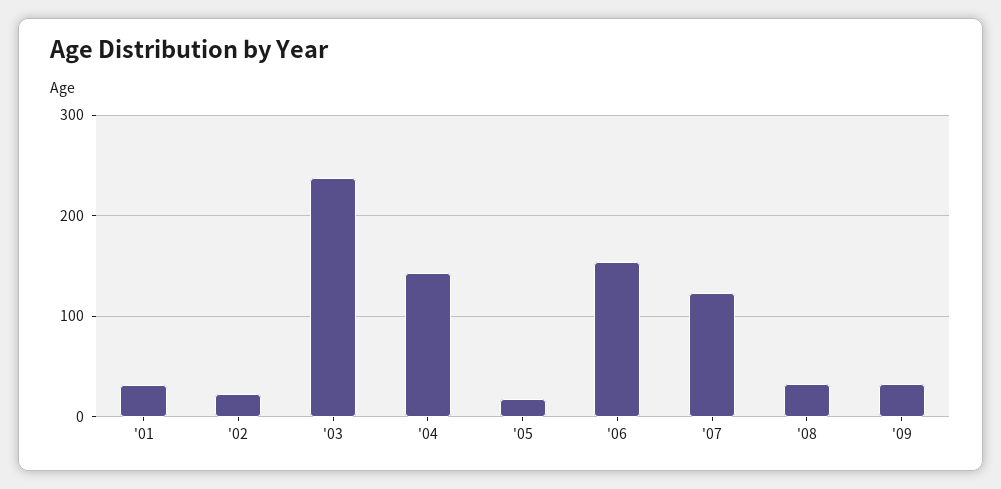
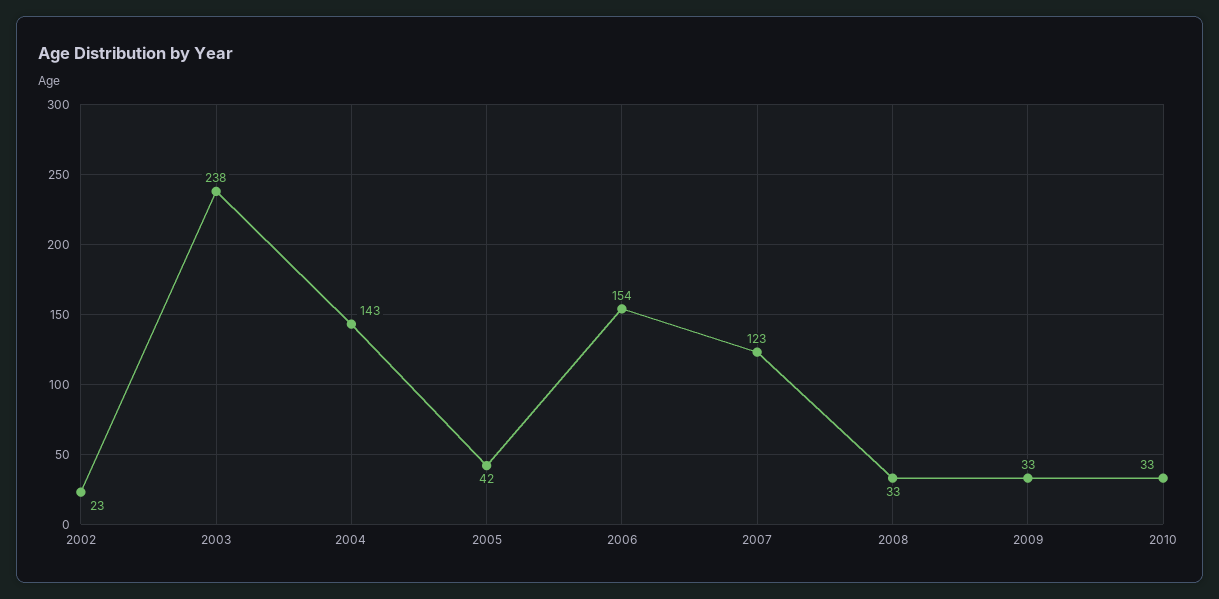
'01: 30 -> none
'05: 20 -> 42
2010: none -> 33

